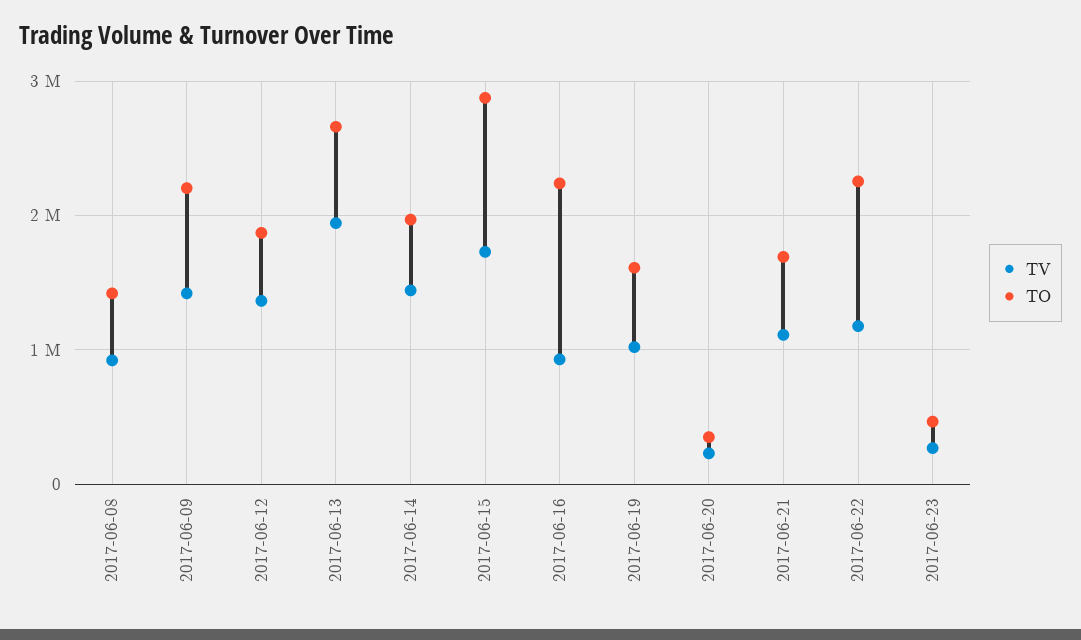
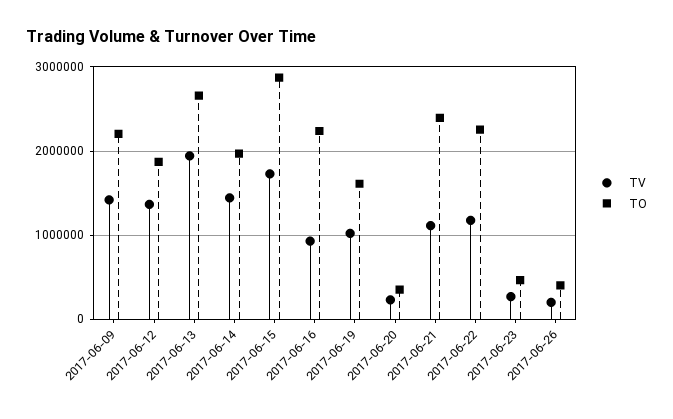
TV, 2017-06-08: 900000 -> none
TO, 2017-06-08: 1400000 -> none
TO, 2017-06-21: 1700000 -> 2400000
TV, 2017-06-26: none -> 200000
TO, 2017-06-26: none -> 400000

